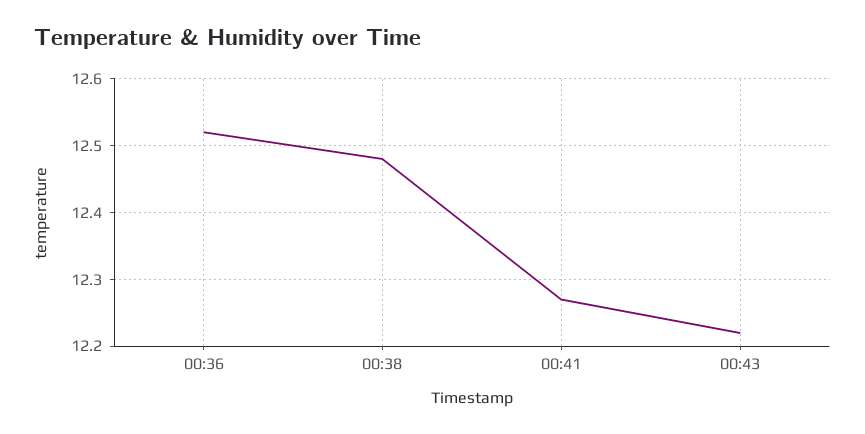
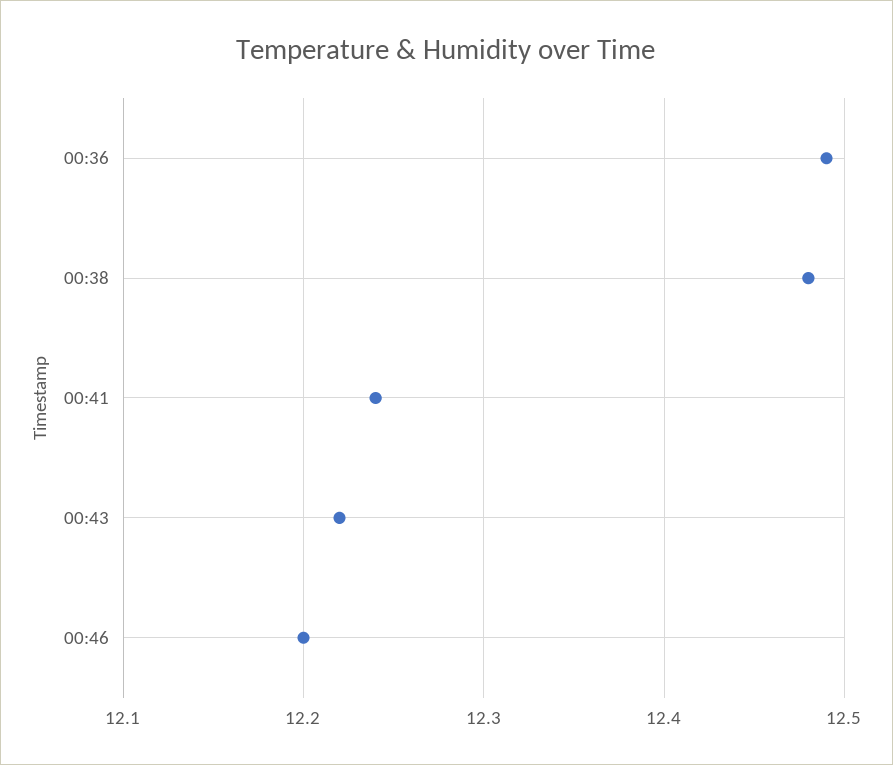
00:36: 12.52 -> 12.49
00:41: 12.27 -> 12.24
00:46: none -> 12.2

